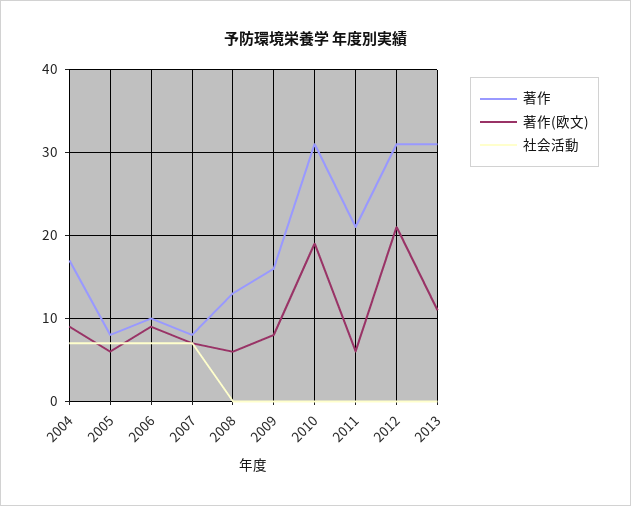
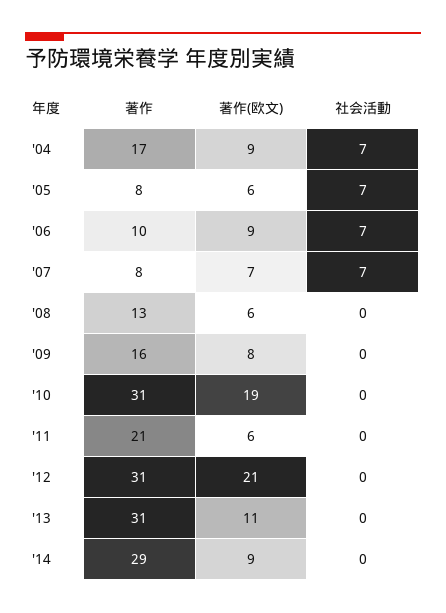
著作, '14: none -> 29
著作(欧文), '14: none -> 9
社会活動, '14: none -> 0

